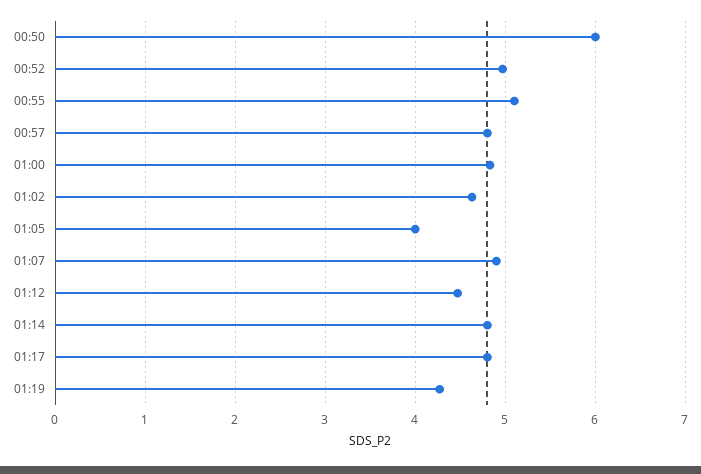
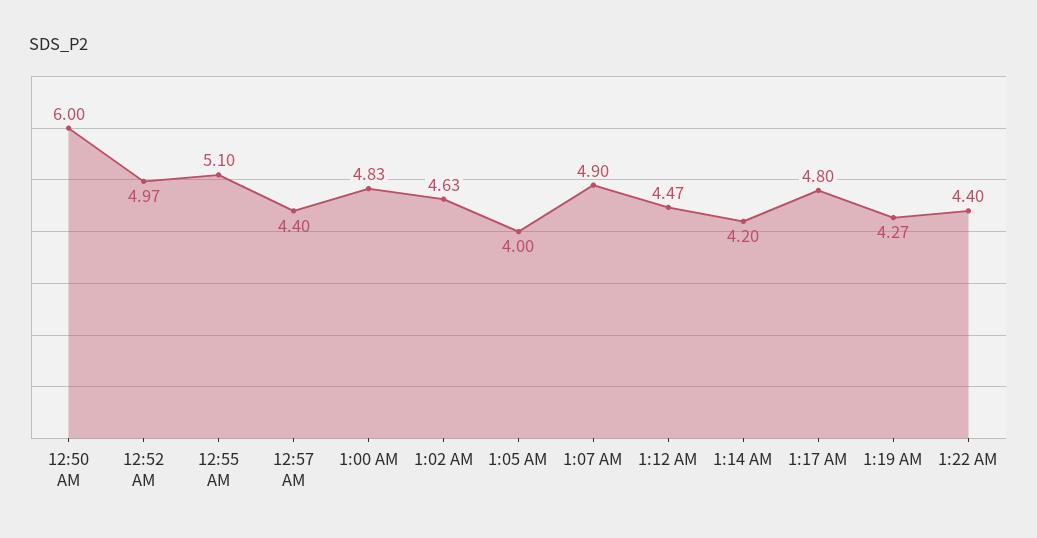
00:57: 4.8 -> 4.4
01:14: 4.8 -> 4.2
1:22 AM: none -> 4.4

